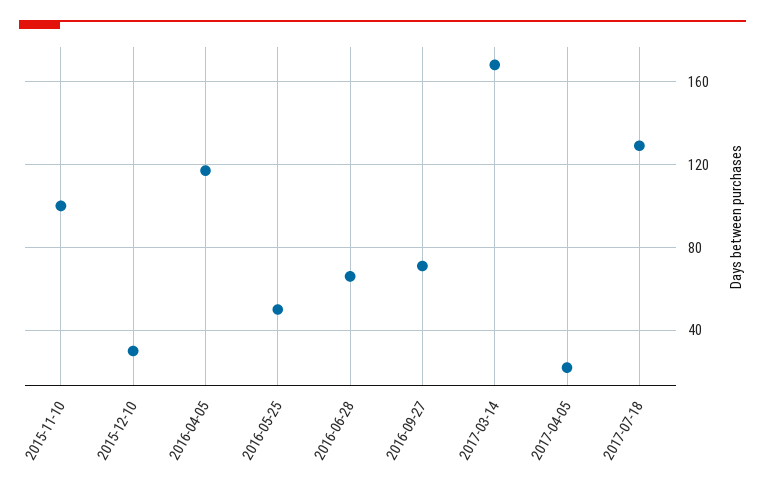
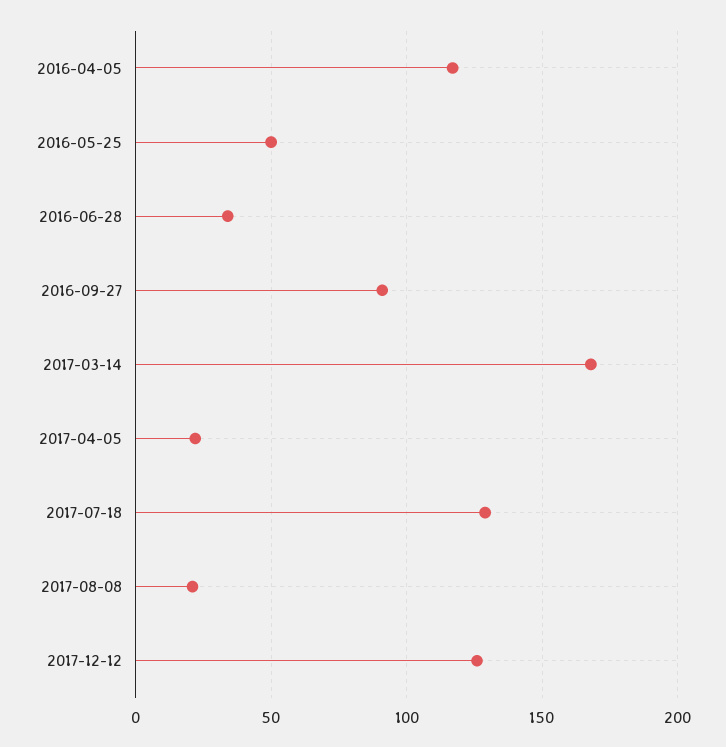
2015-11-10: 100 -> none
2015-12-10: 30 -> none
2016-06-28: 65 -> 35
2016-09-27: 70 -> 90
2017-08-08: none -> 20
2017-12-12: none -> 125

